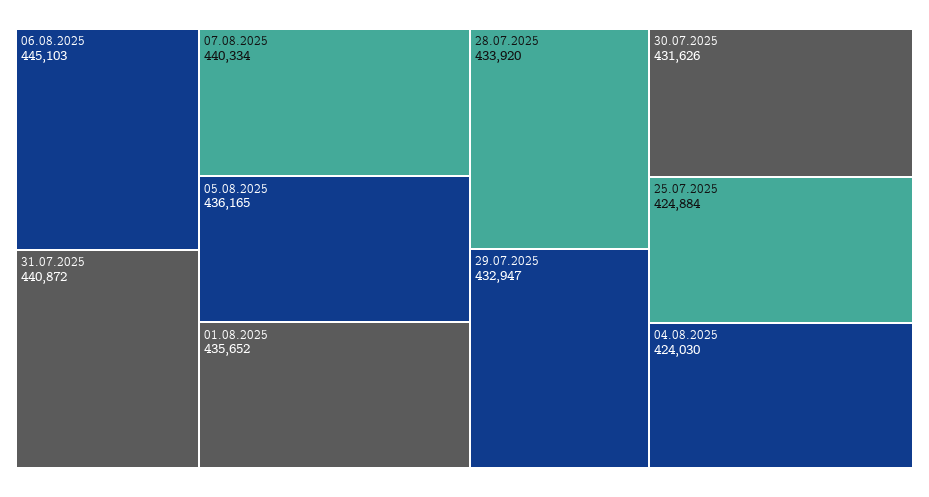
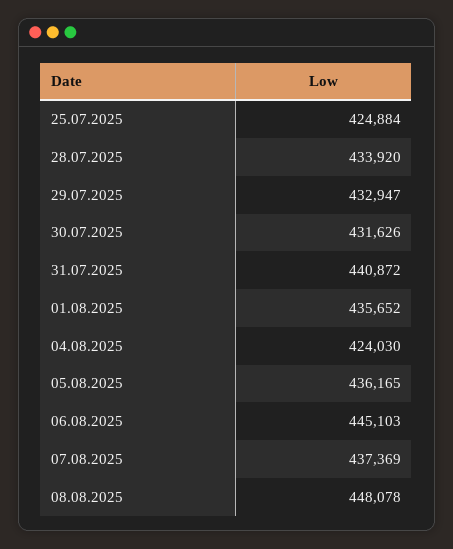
07.08.2025: 440334 -> 437369
08.08.2025: none -> 448078

